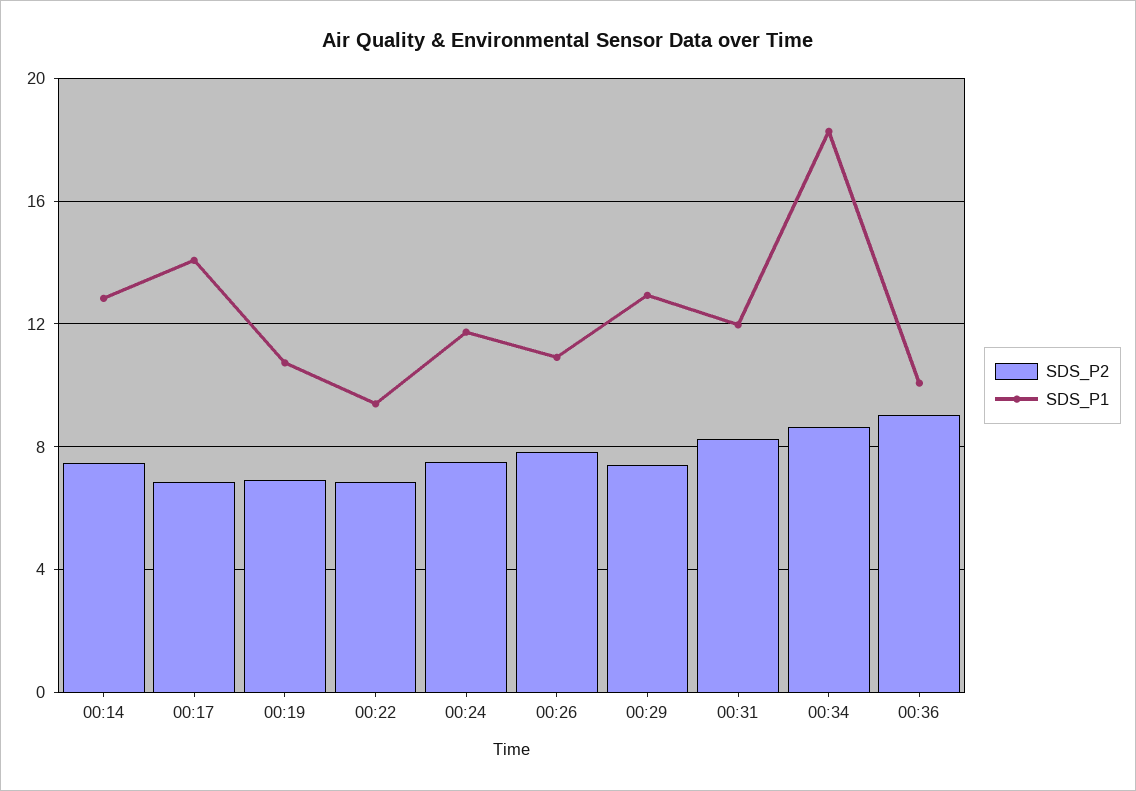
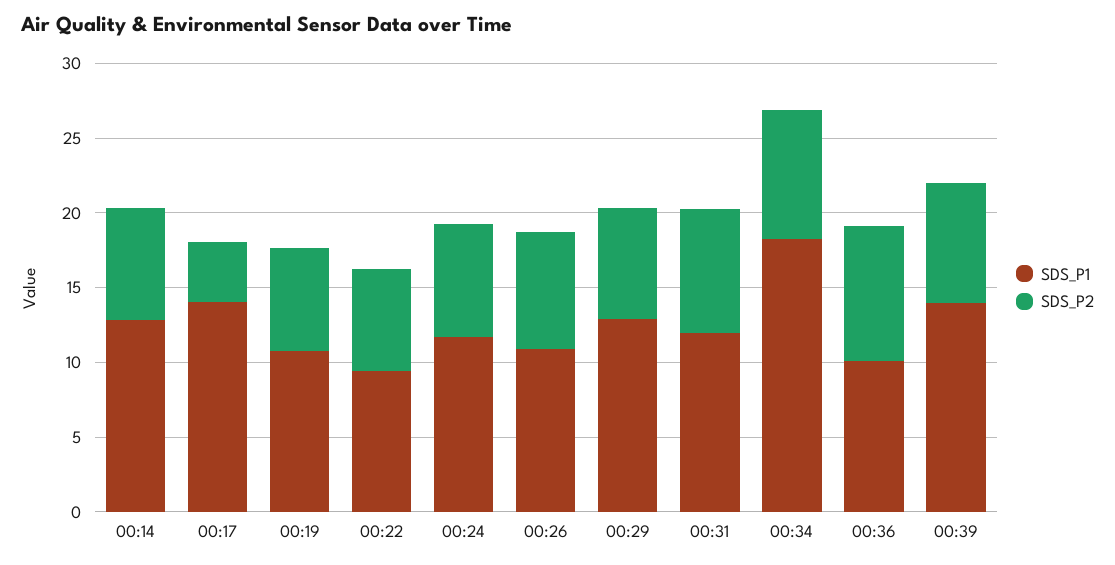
SDS_P2, 00:17: 7 -> 4
SDS_P1, 00:39: none -> 14
SDS_P2, 00:39: none -> 8

